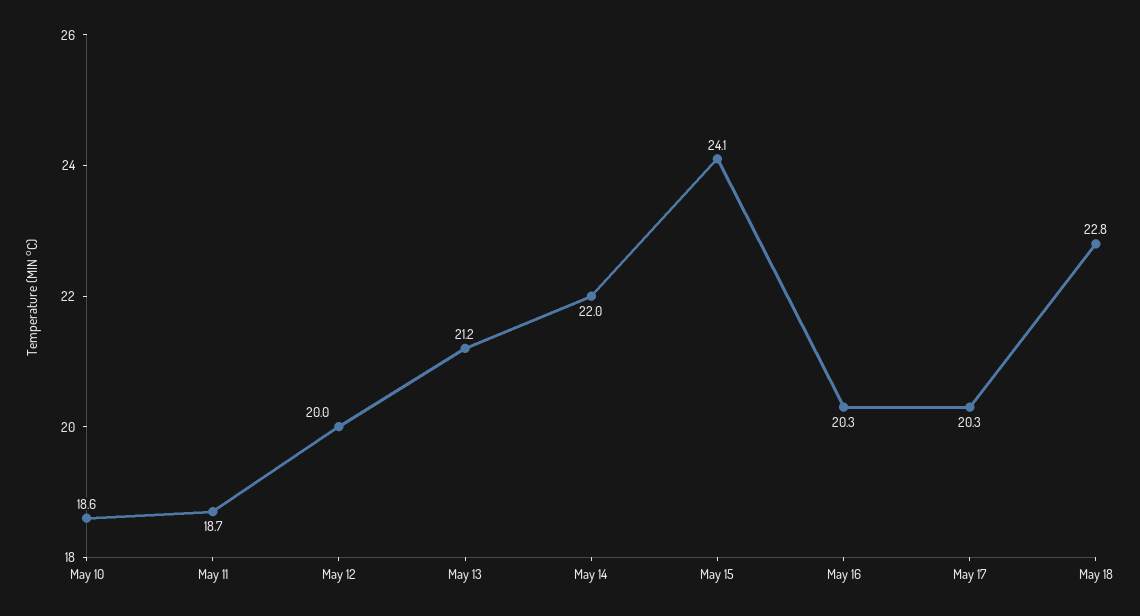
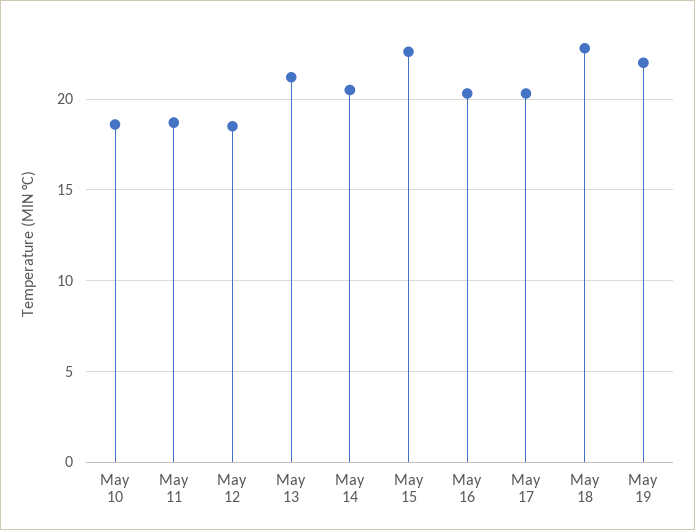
May 12: 20 -> 18.5
May 14: 22 -> 20.5
May 15: 24.1 -> 22.5
May 19: none -> 22

